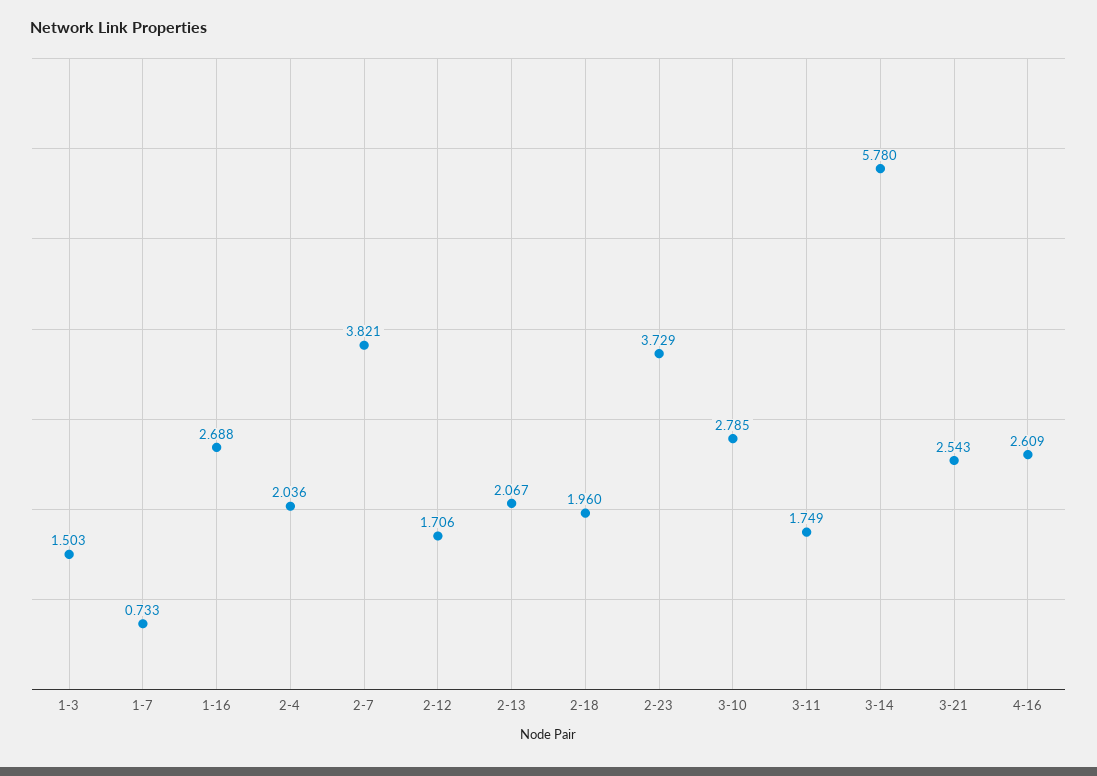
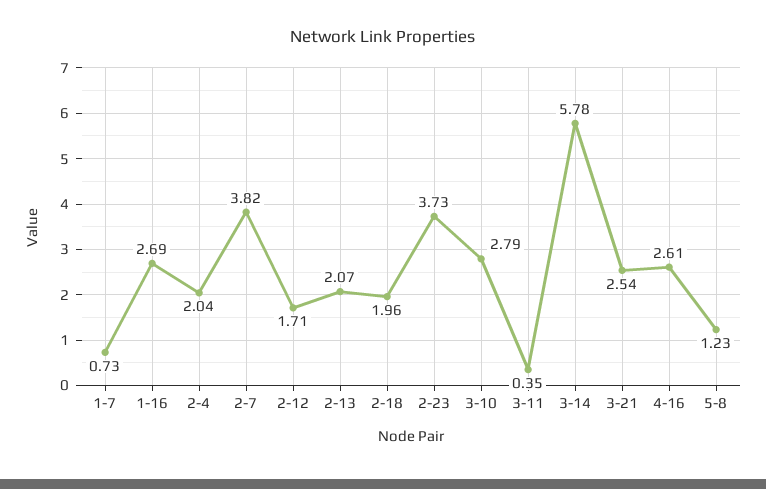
1-3: 1.503 -> none
3-11: 1.749 -> 0.35
5-8: none -> 1.23

